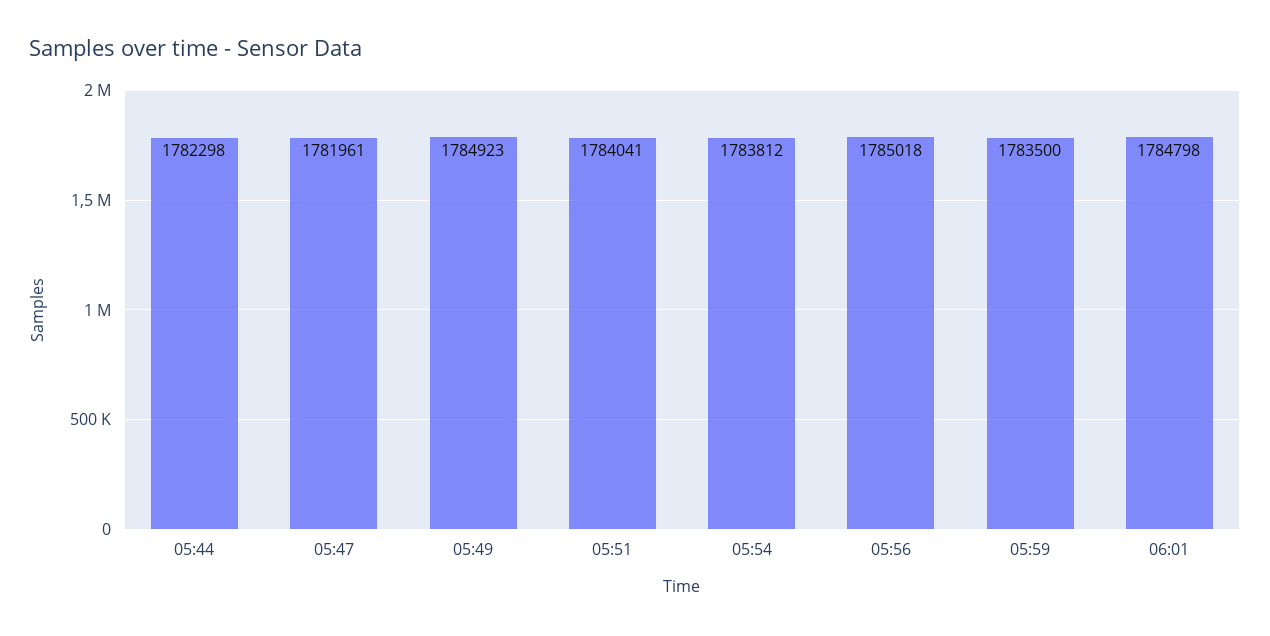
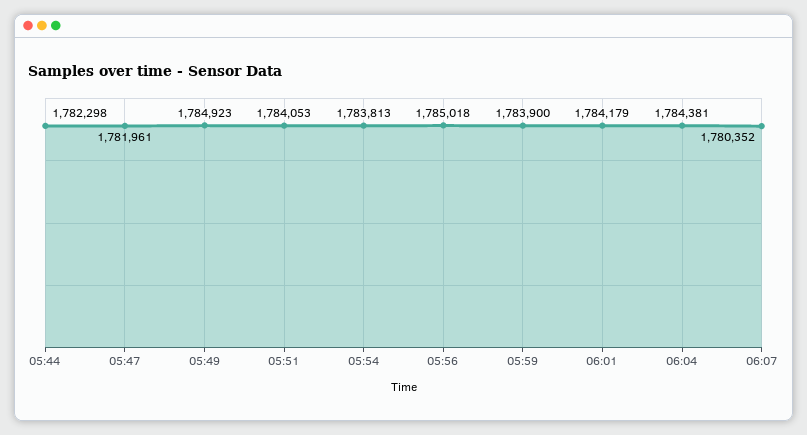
05:51: 1784041 -> 1784053
05:54: 1783812 -> 1783813
05:59: 1783500 -> 1783900
06:01: 1784798 -> 1784179
06:04: none -> 1784381
06:07: none -> 1780352

